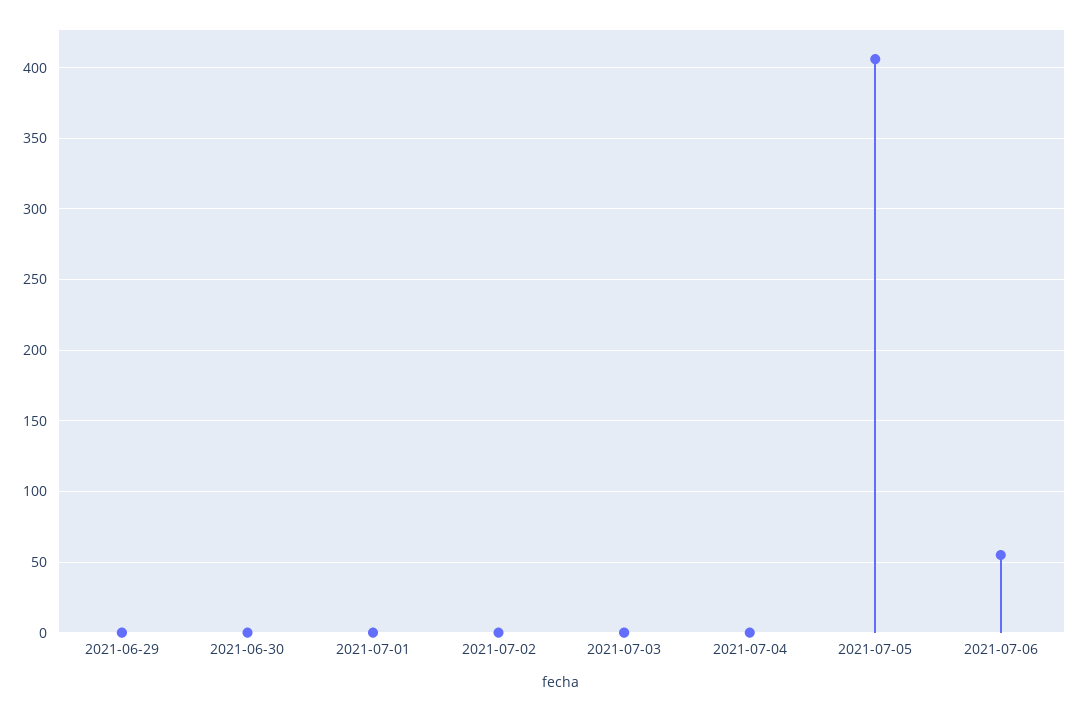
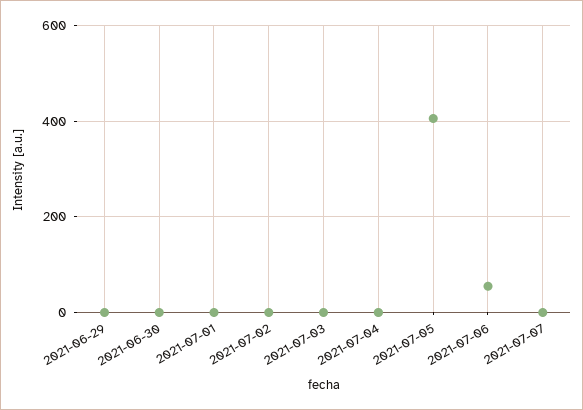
2021-07-07: none -> 0

